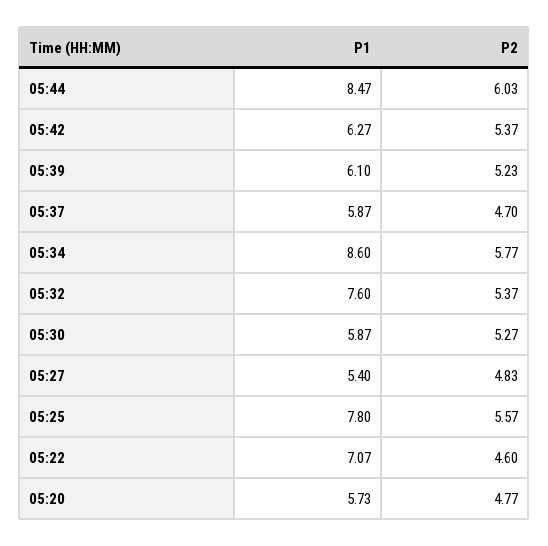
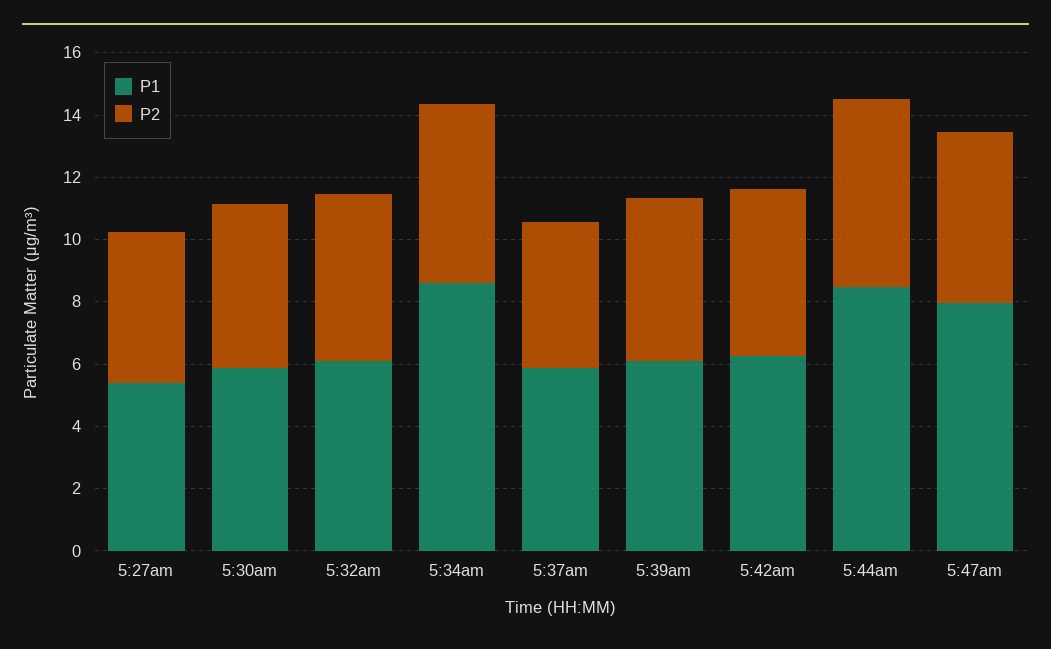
P1, 05:32: 7.6 -> 6
P1, 05:25: 7.8 -> none
P2, 05:25: 5.57 -> none
P1, 05:22: 7.07 -> none
P2, 05:22: 4.6 -> none
P1, 05:20: 5.73 -> none
P2, 05:20: 4.77 -> none
P1, 5:47am: none -> 8
P2, 5:47am: none -> 5.5

